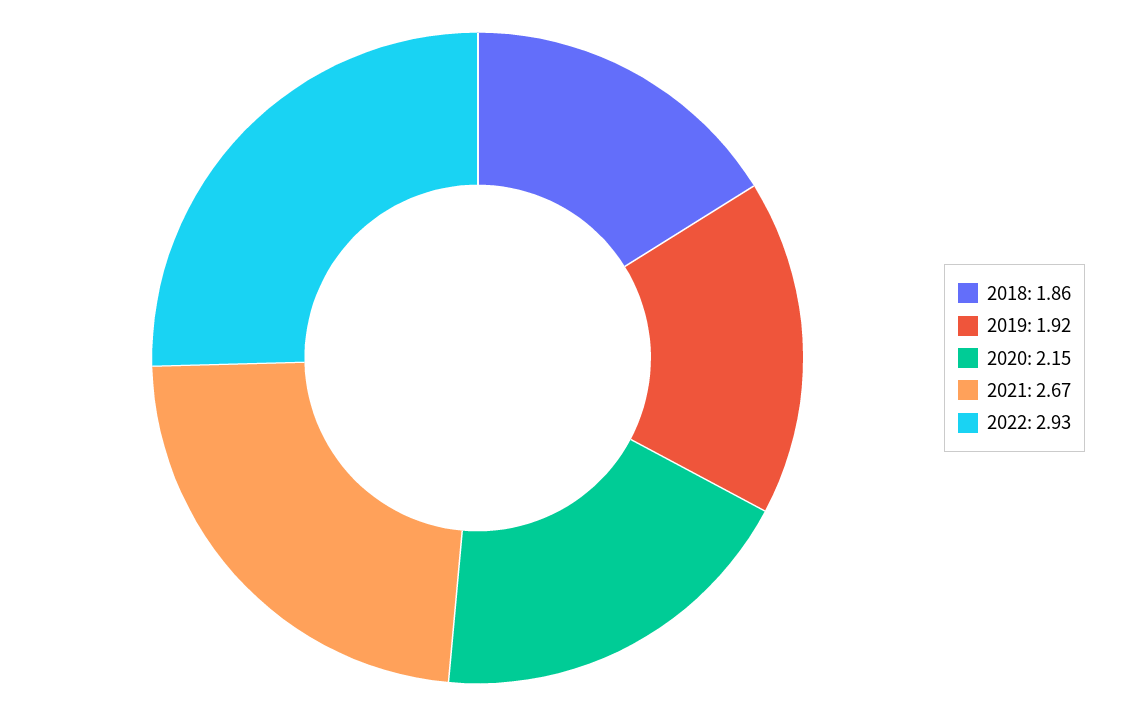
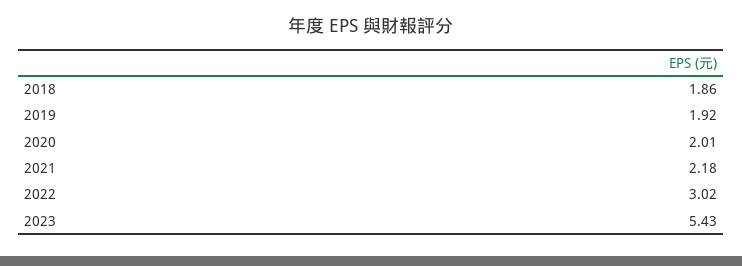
2020: 2.15 -> 2.01
2021: 2.67 -> 2.18
2022: 2.93 -> 3.02
2023: none -> 5.43

